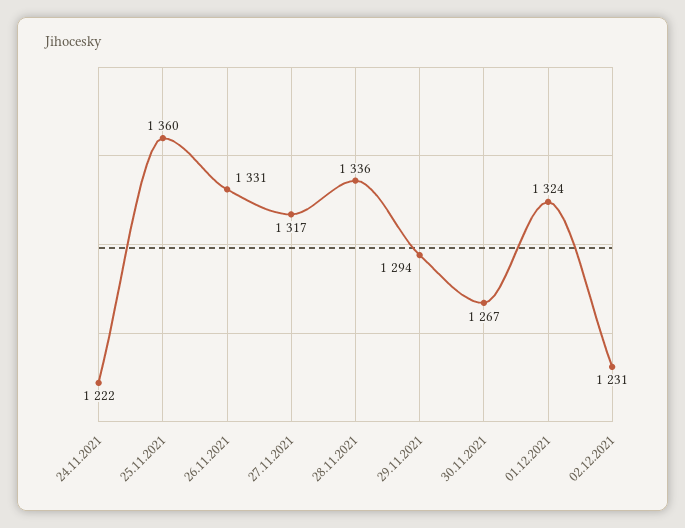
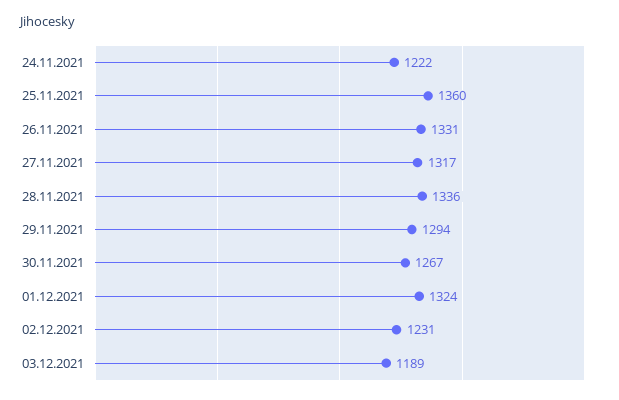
03.12.2021: none -> 1189

